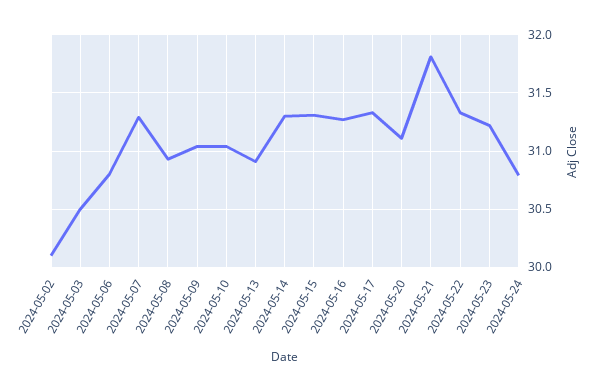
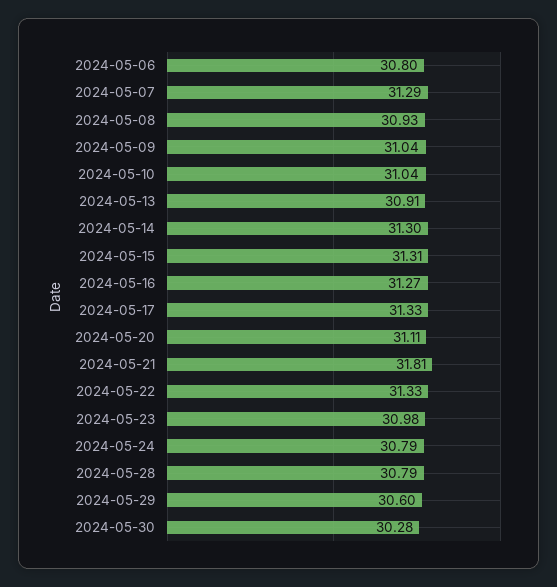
2024-05-02: 30.1 -> none
2024-05-03: 30.5 -> none
2024-05-23: 31.2 -> 30.98
2024-05-28: none -> 30.79
2024-05-29: none -> 30.6
2024-05-30: none -> 30.28

